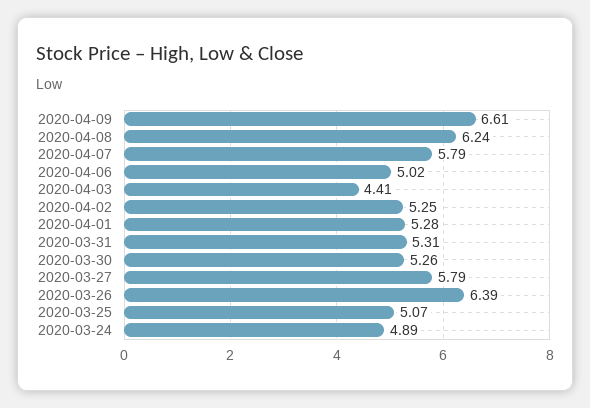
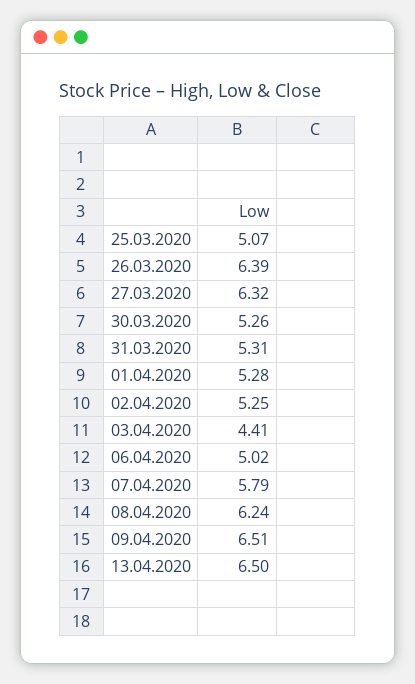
2020-04-09: 6.61 -> 6.51
2020-03-27: 5.79 -> 6.32
2020-03-24: 4.89 -> none
13.04.2020: none -> 6.5

